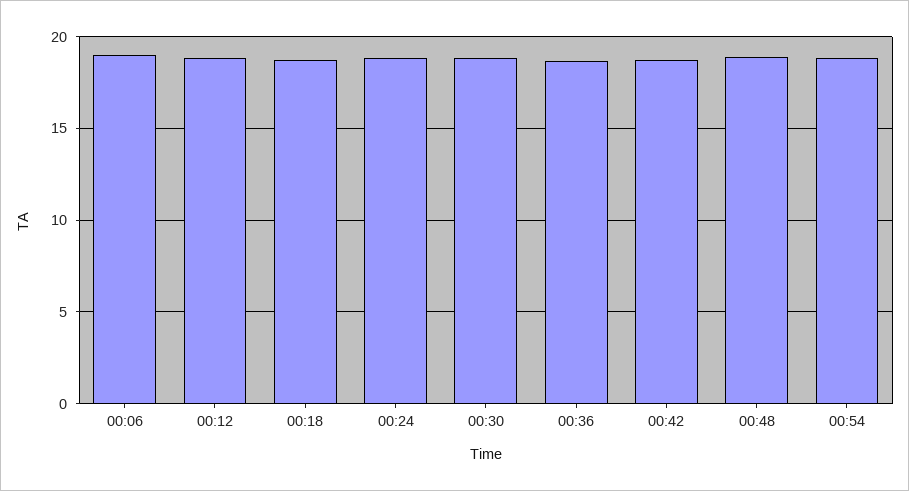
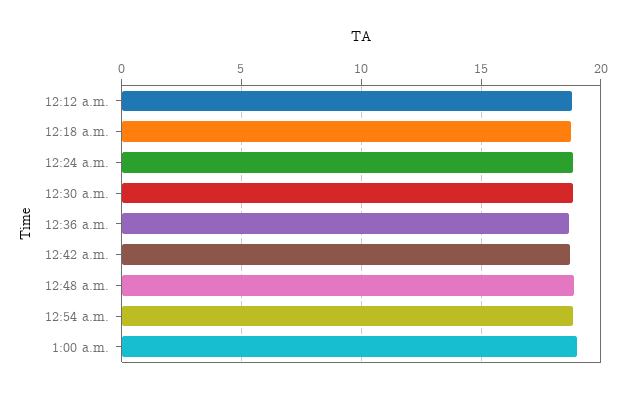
00:06: 19 -> none
1:00 a.m.: none -> 19

